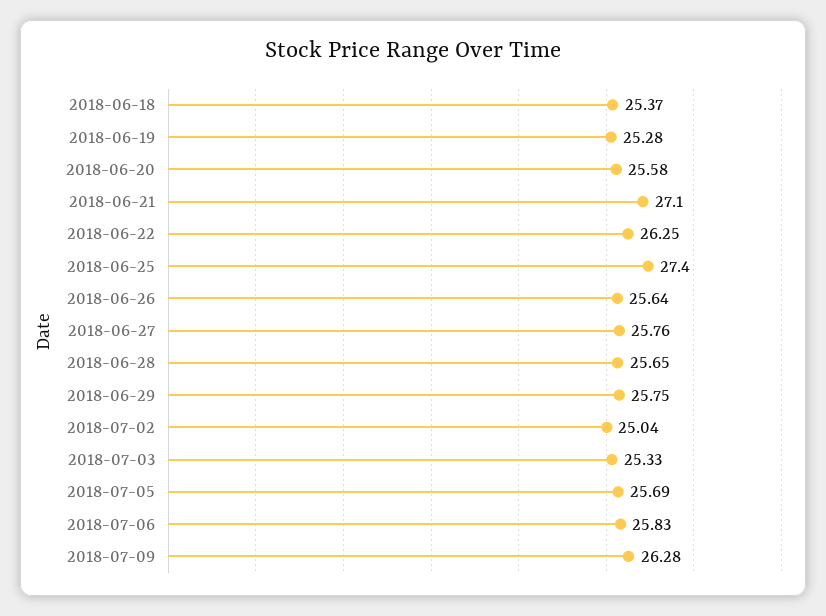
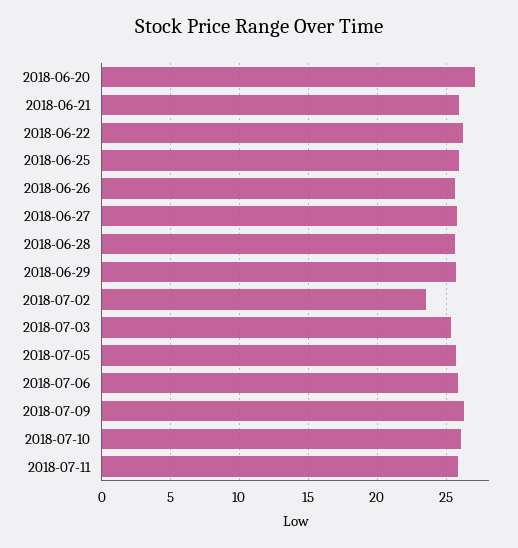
2018-06-18: 25.37 -> none
2018-06-19: 25.28 -> none
2018-06-20: 25.58 -> 27
2018-06-21: 27.1 -> 26
2018-06-25: 27.4 -> 26
2018-07-02: 25.04 -> 23.5
2018-07-10: none -> 26
2018-07-11: none -> 26

